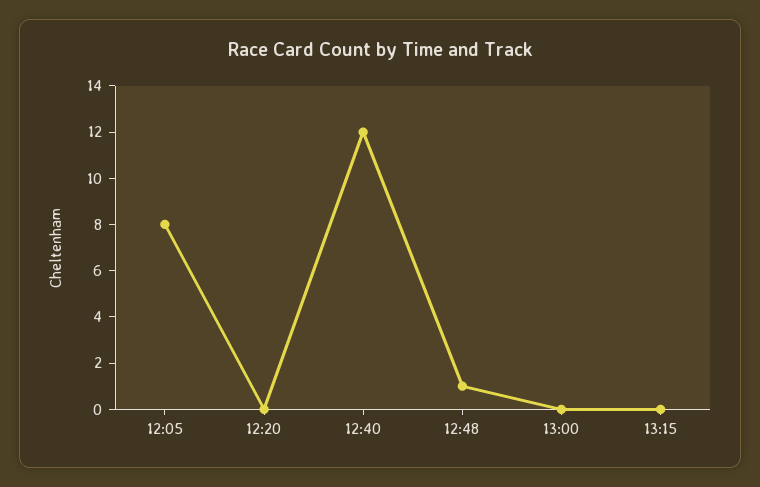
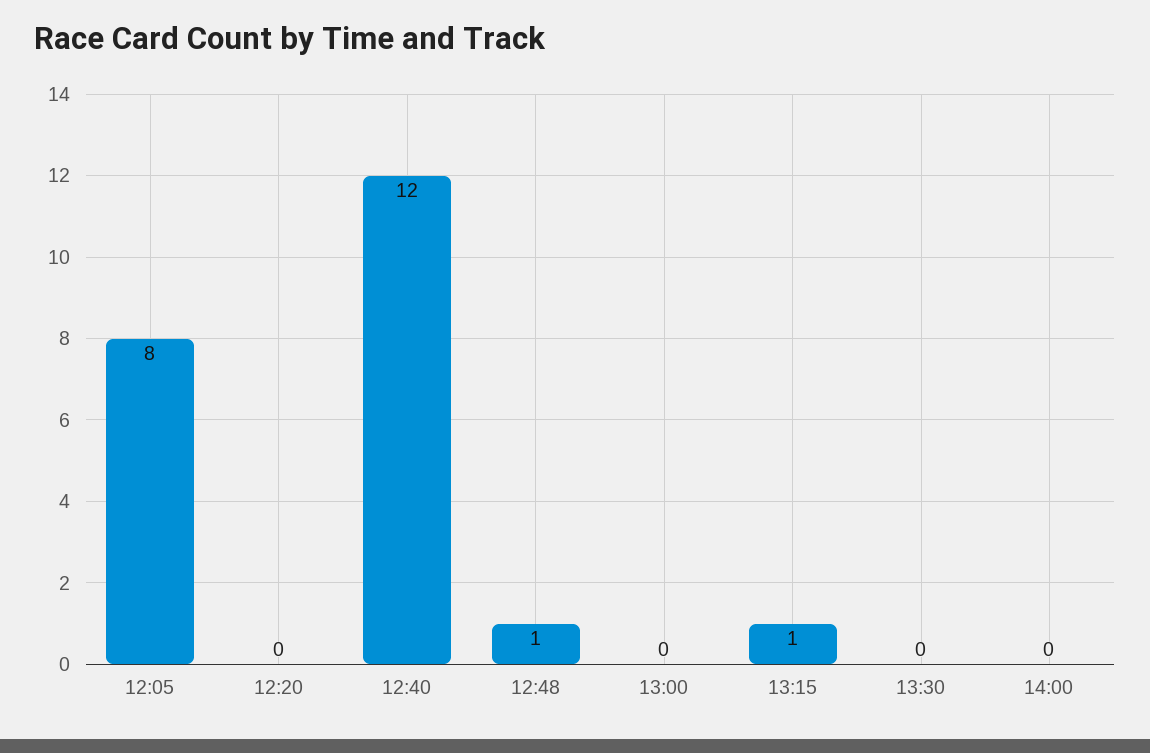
13:15: 0 -> 1
13:30: none -> 0
14:00: none -> 0

